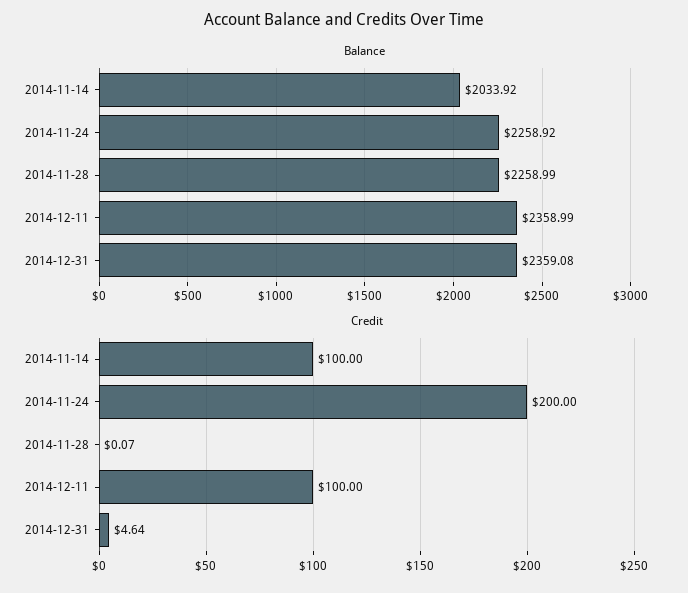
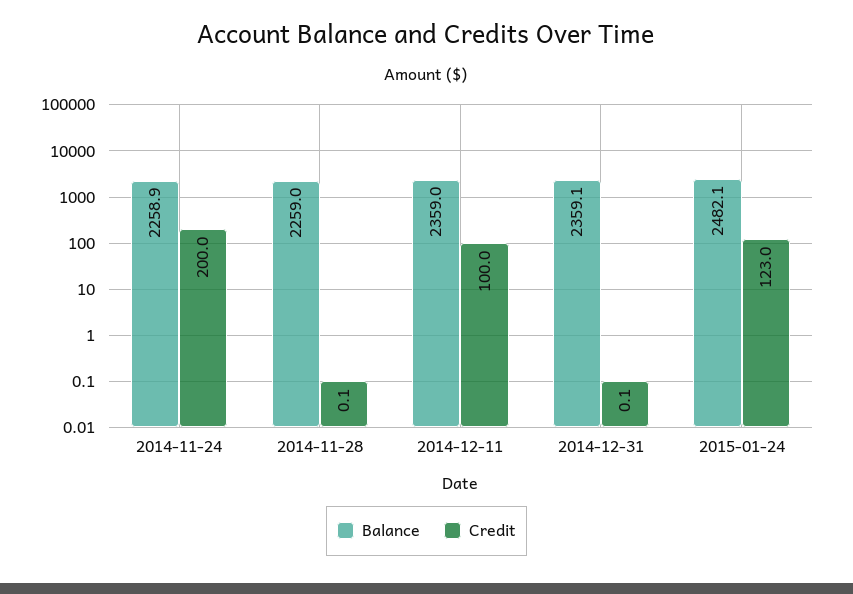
Balance, 2014-11-14: 2033.92 -> none
Credit, 2014-11-14: 100 -> none
Credit, 2014-12-31: 4.64 -> 0.1
Balance, 2015-01-24: none -> 2482.1
Credit, 2015-01-24: none -> 123

